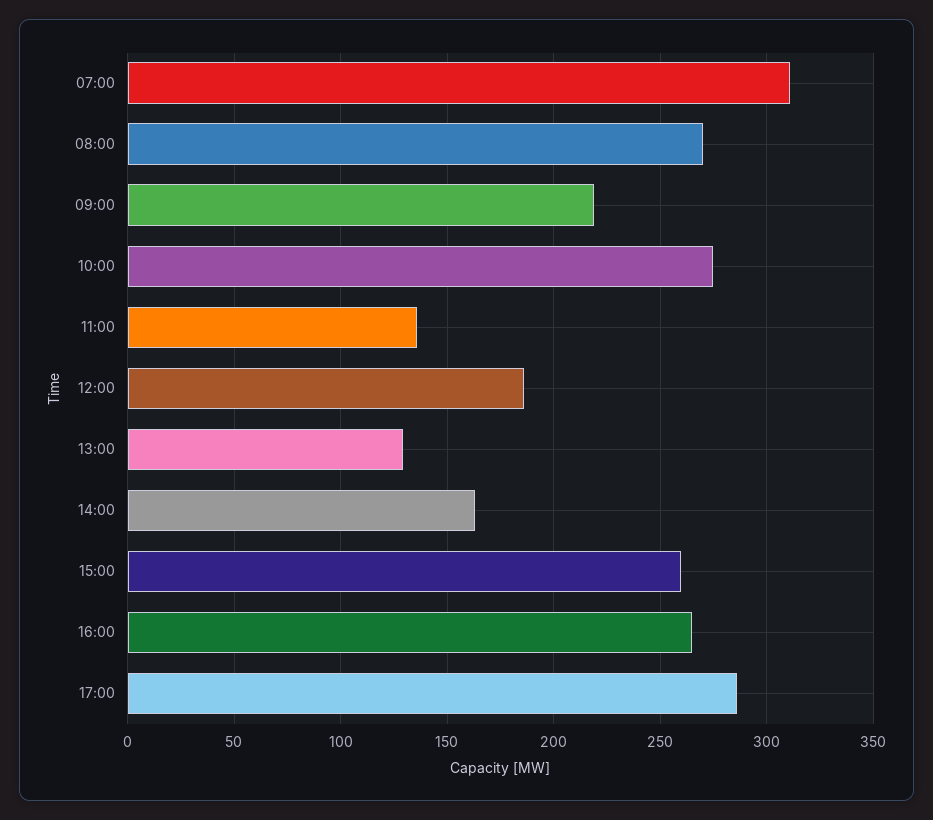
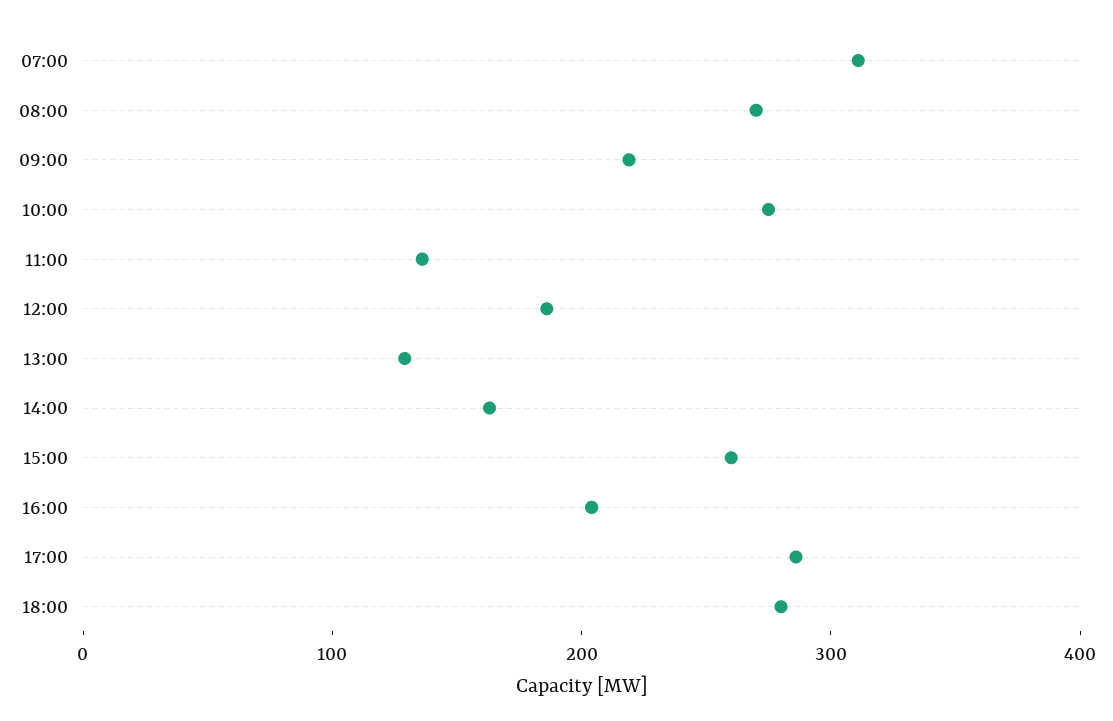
16:00: 265 -> 200
18:00: none -> 280

